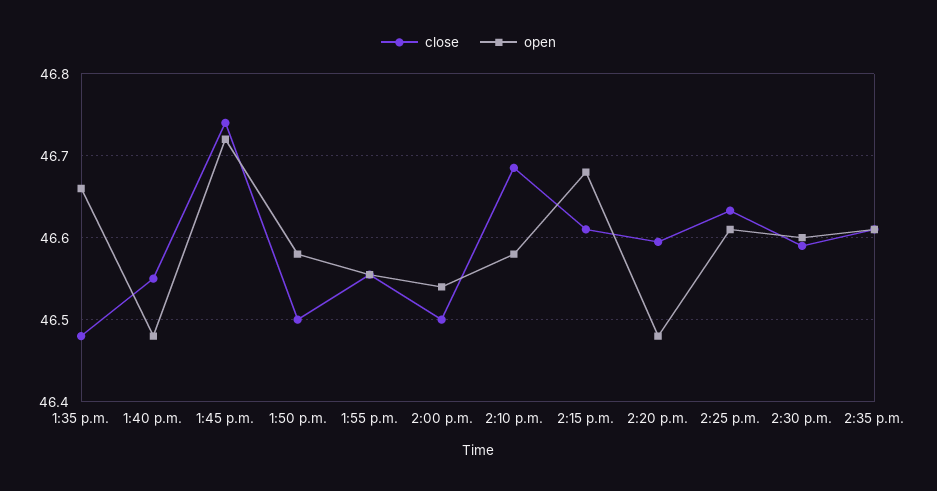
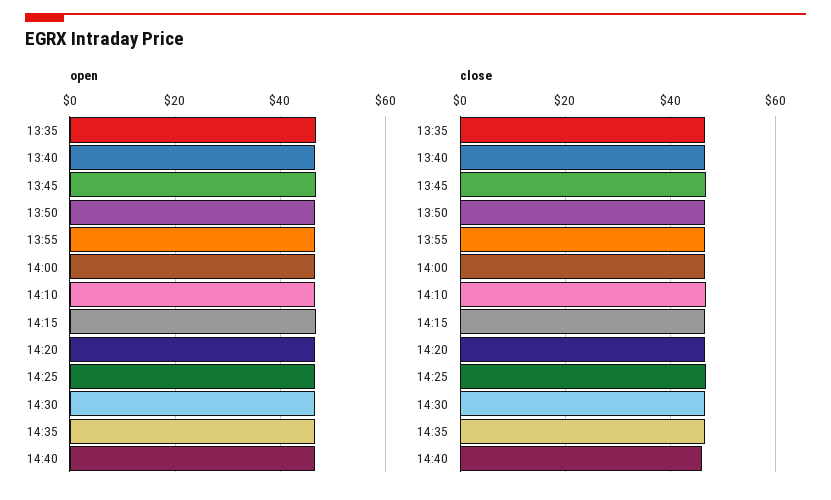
open, 14:40: none -> 46
close, 14:40: none -> 46

